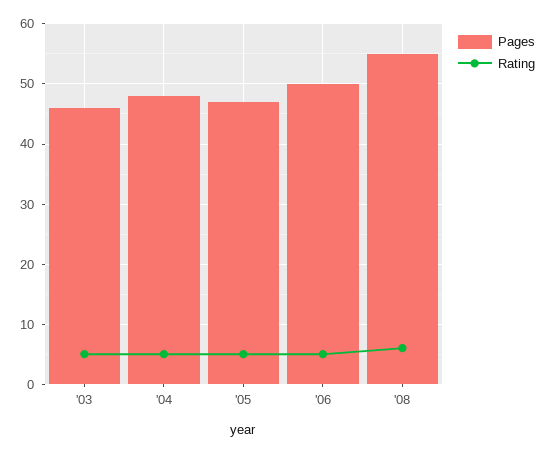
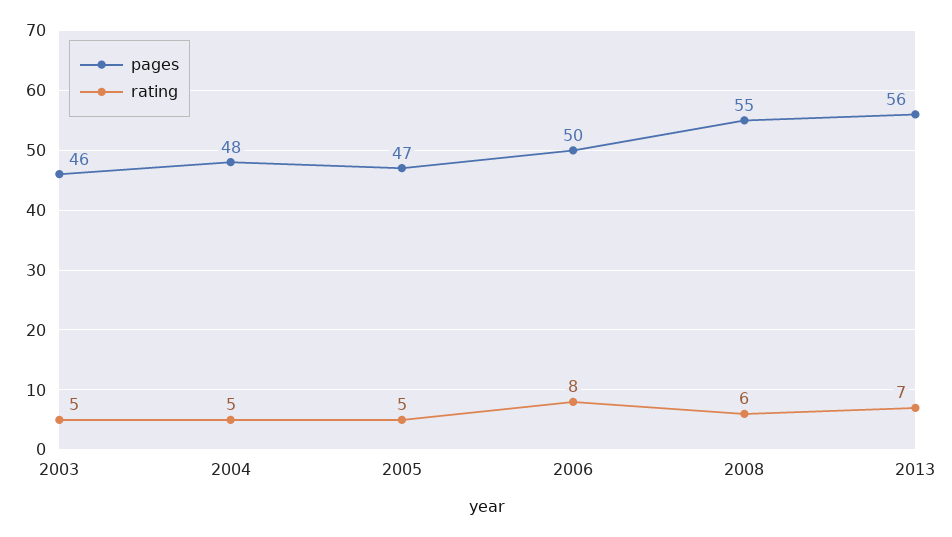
Rating, '06: 5 -> 8
Pages, 2013: none -> 56
Rating, 2013: none -> 7

